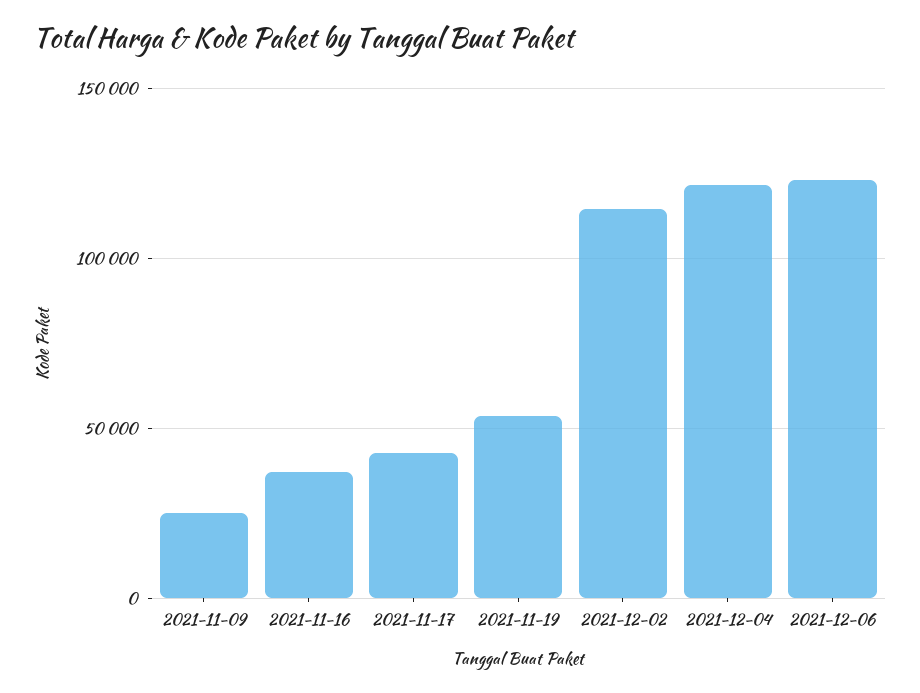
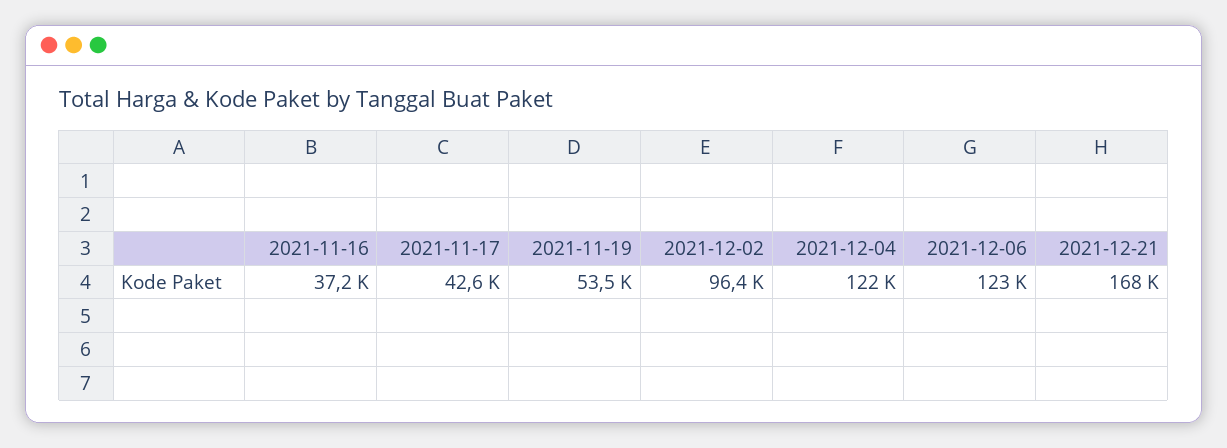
2021-11-09: 25000 -> none
2021-12-02: 115000 -> 96400
2021-12-21: none -> 168000

